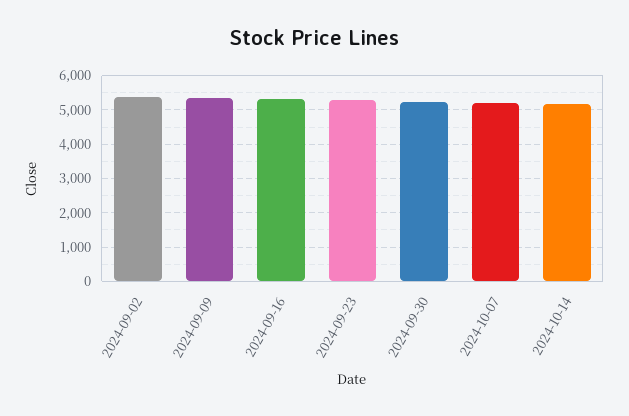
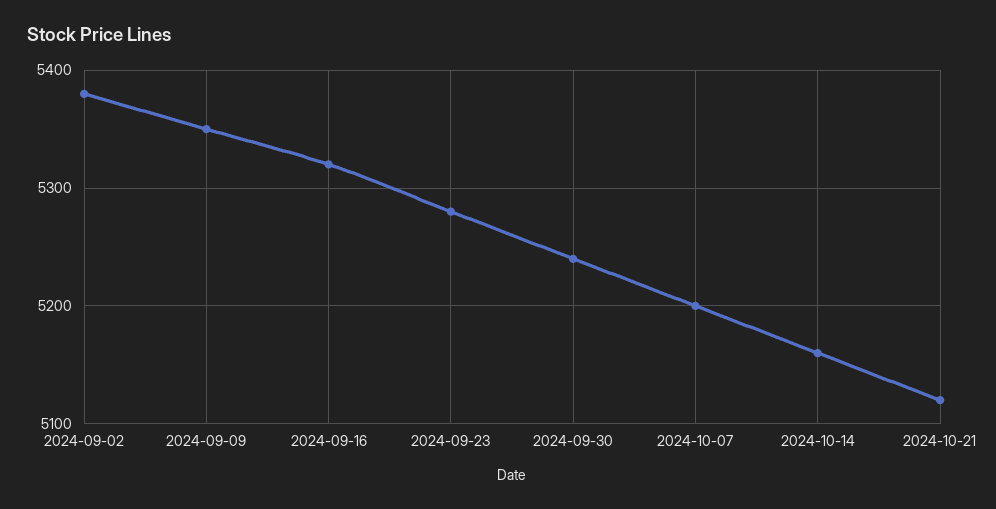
2024-10-21: none -> 5120

